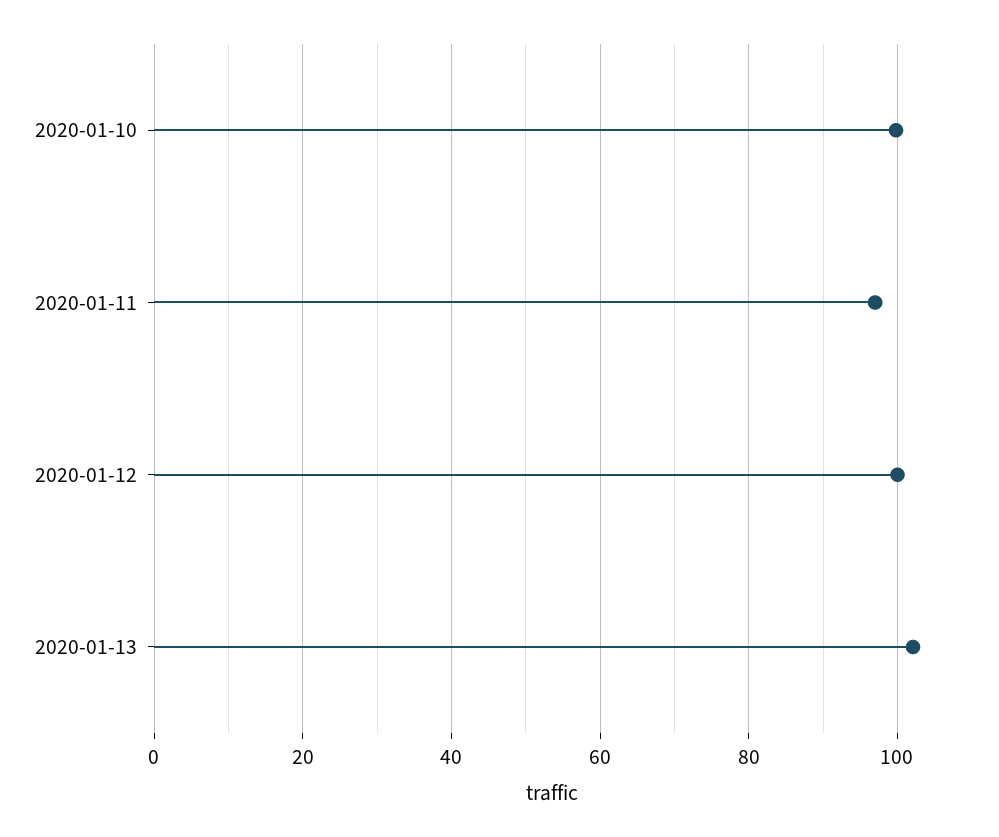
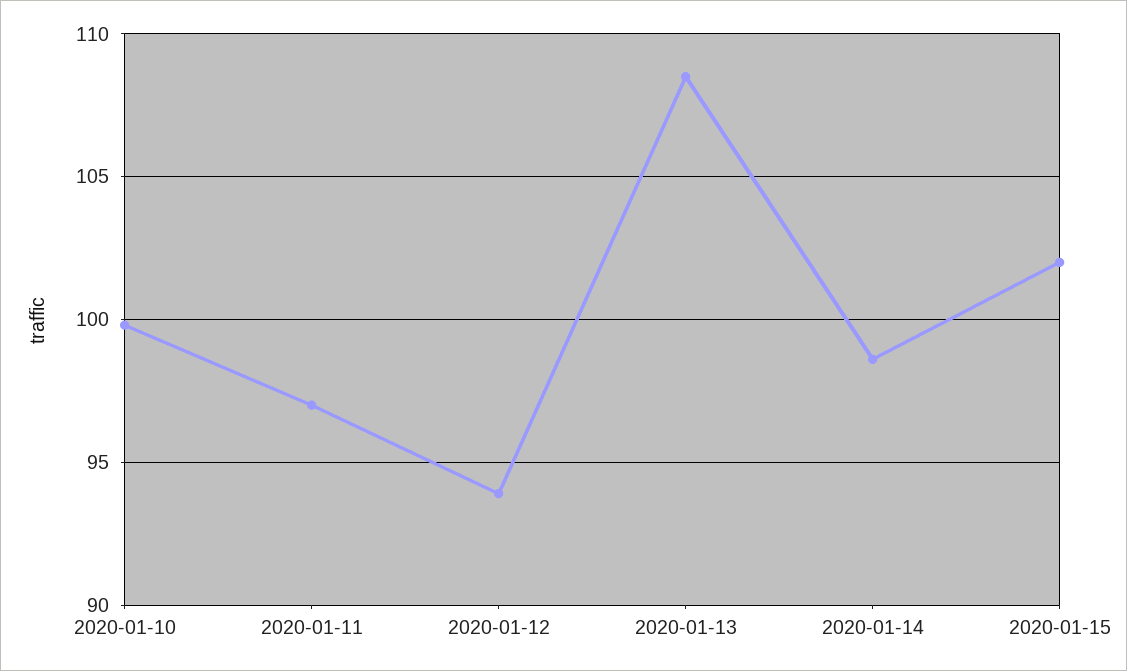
2020-01-12: 100 -> 94
2020-01-13: 102 -> 108.5
2020-01-14: none -> 98.5
2020-01-15: none -> 102

